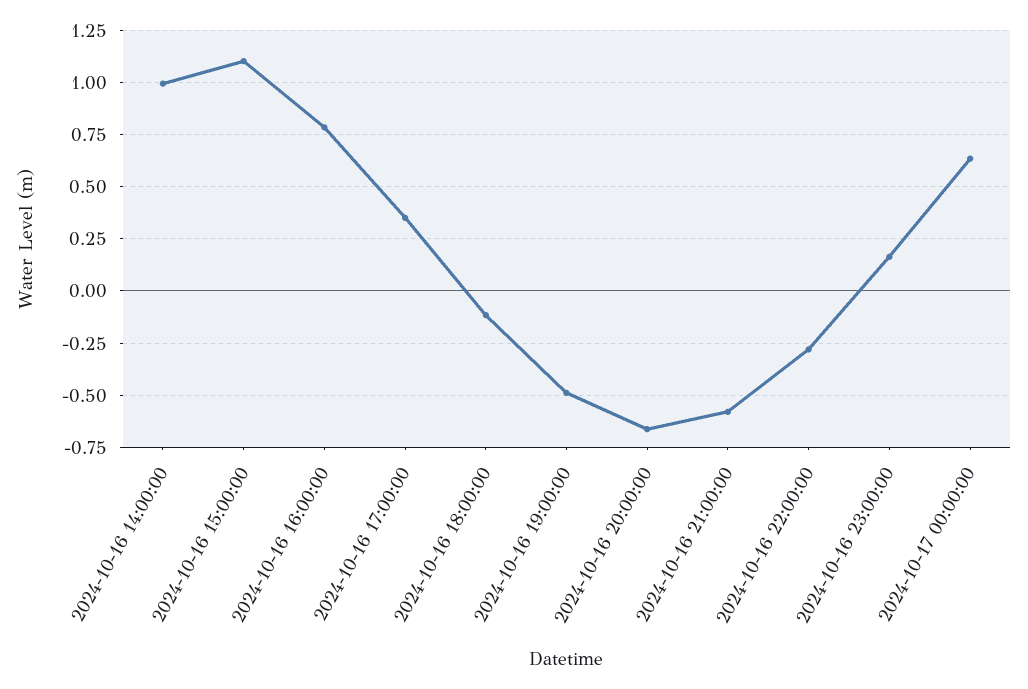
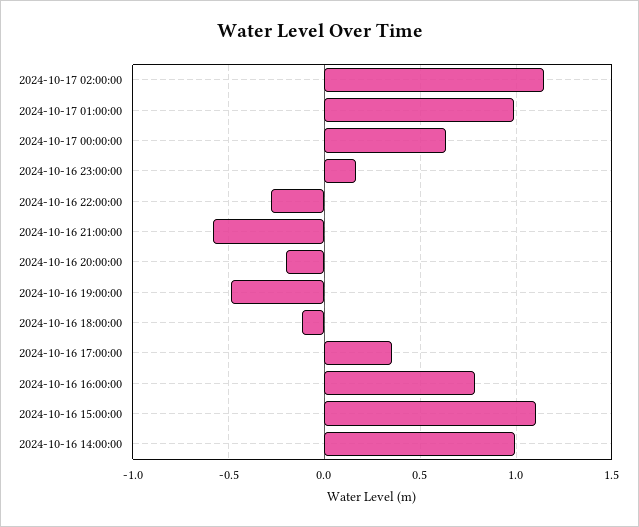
2024-10-16 20:00:00: -0.65 -> -0.2
2024-10-17 02:00:00: none -> 1.15
2024-10-17 01:00:00: none -> 1

